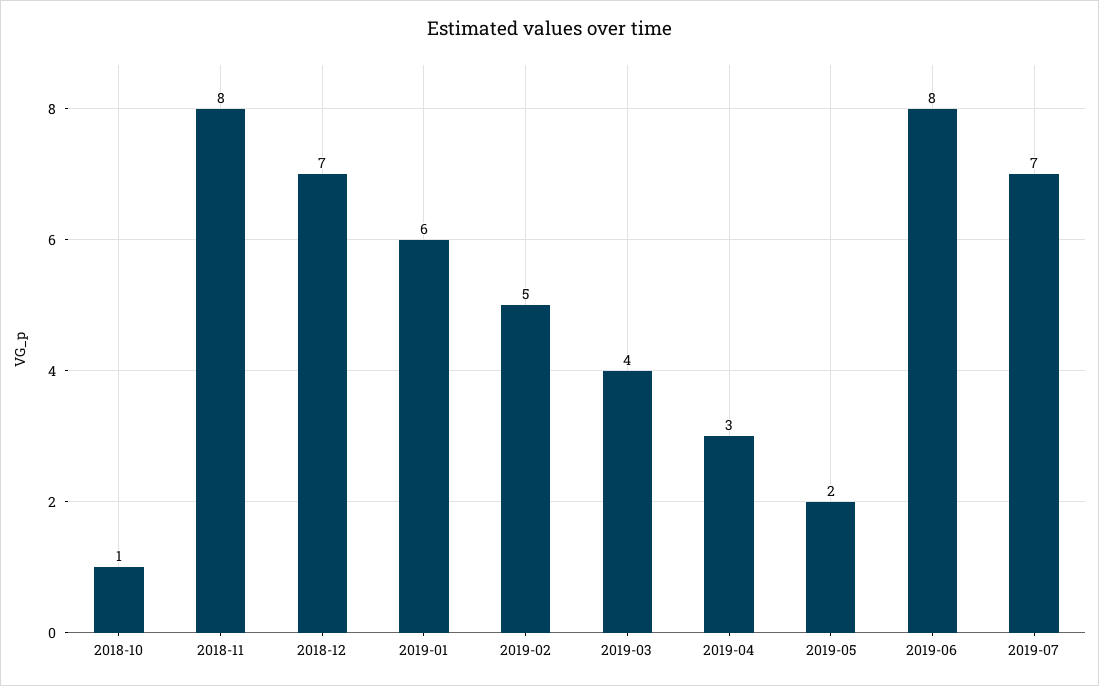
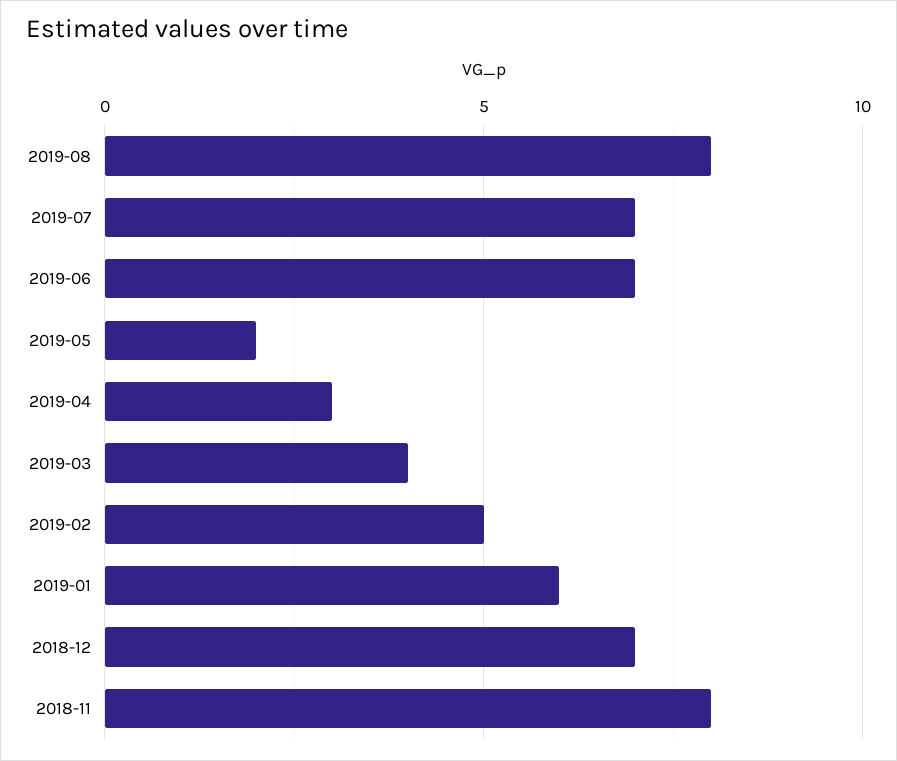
2018-10: 1 -> none
2019-06: 8 -> 7
2019-08: none -> 8

